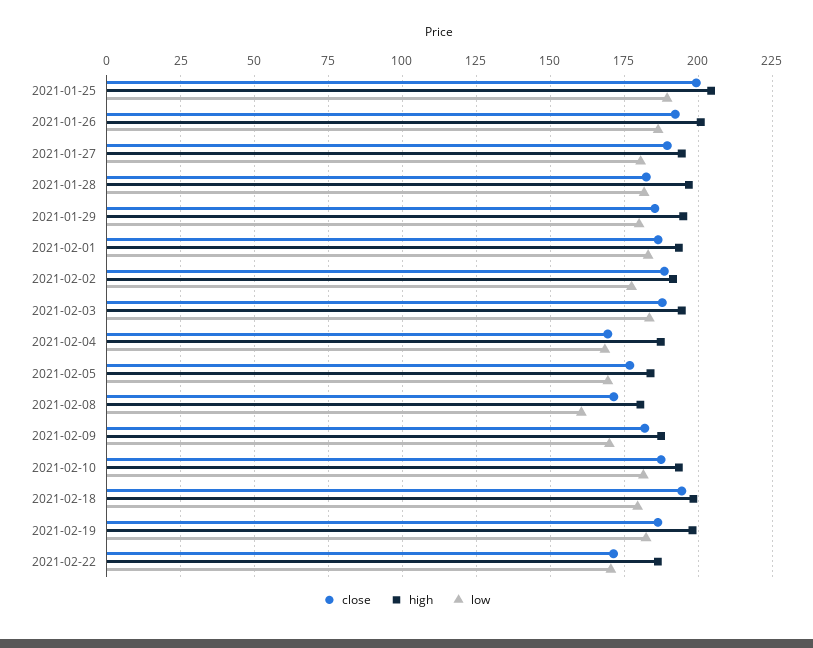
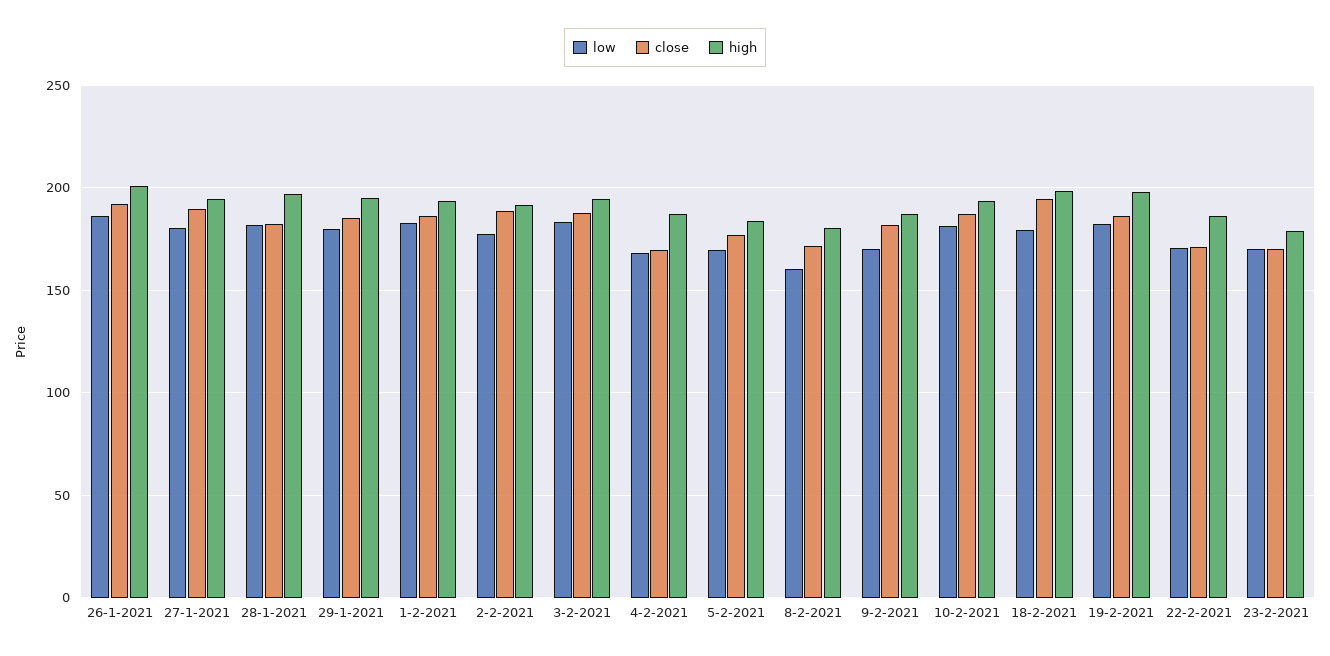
close, 2021-01-25: 200 -> none
high, 2021-01-25: 205 -> none
low, 2021-01-25: 190 -> none
low, 23-2-2021: none -> 170
close, 23-2-2021: none -> 170
high, 23-2-2021: none -> 180

